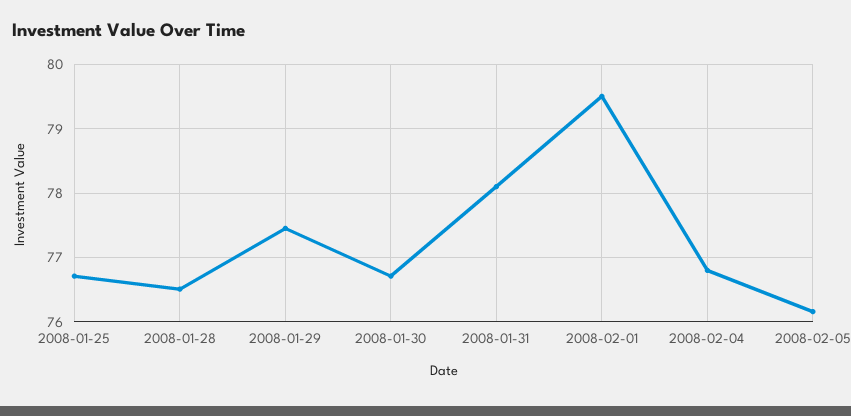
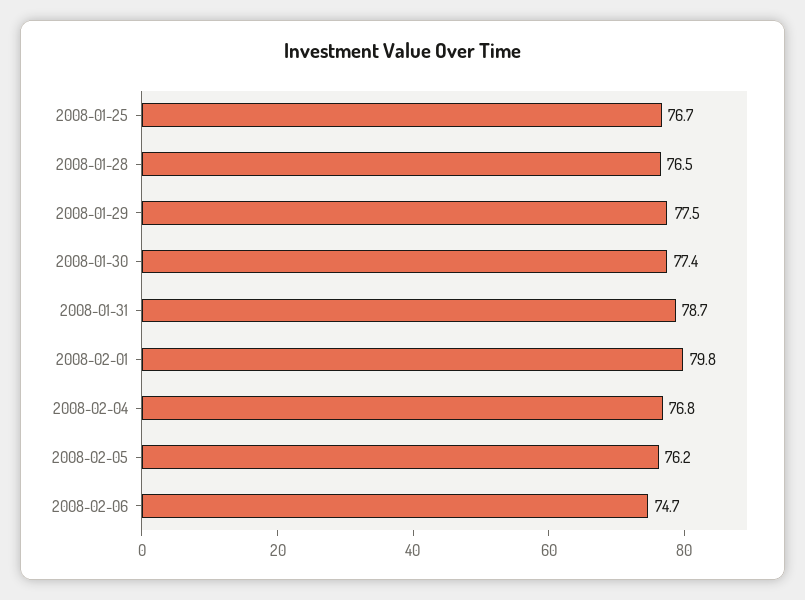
2008-01-30: 76.7 -> 77.4
2008-01-31: 78.1 -> 78.7
2008-02-01: 79.5 -> 79.8
2008-02-06: none -> 74.7

